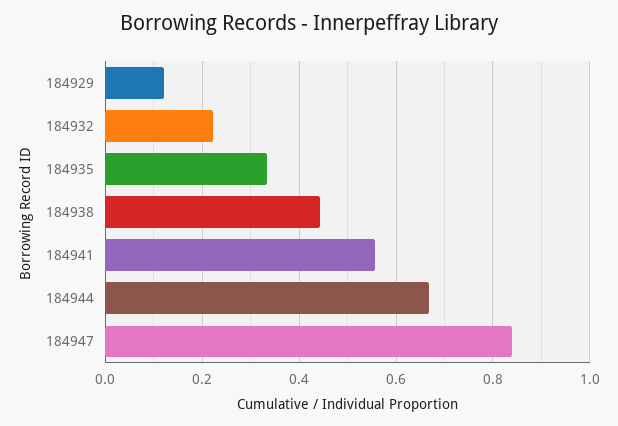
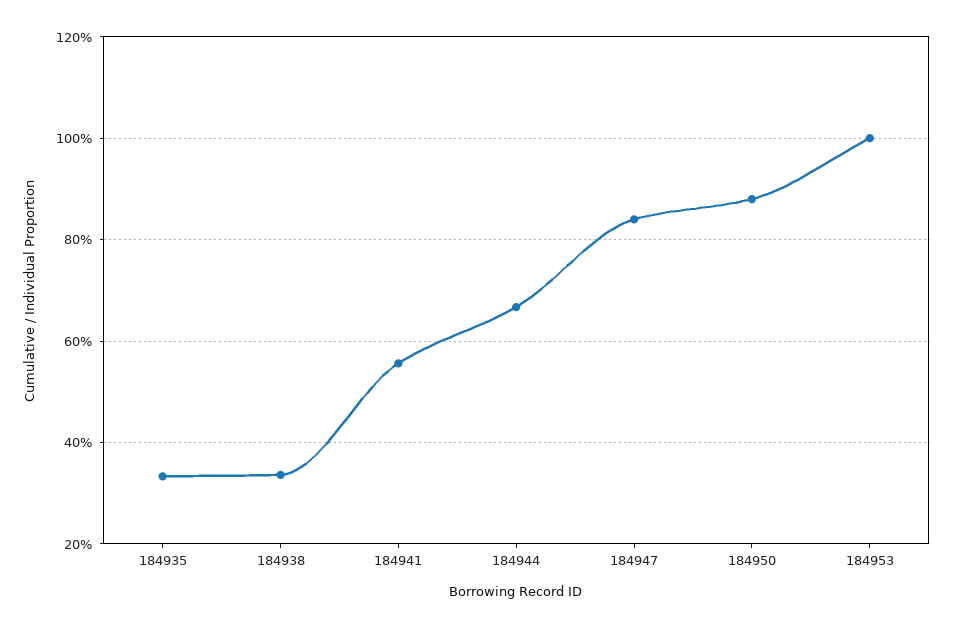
184929: 0.12 -> none
184932: 0.22 -> none
184938: 0.44 -> 0.34
184950: none -> 0.88
184953: none -> 1

